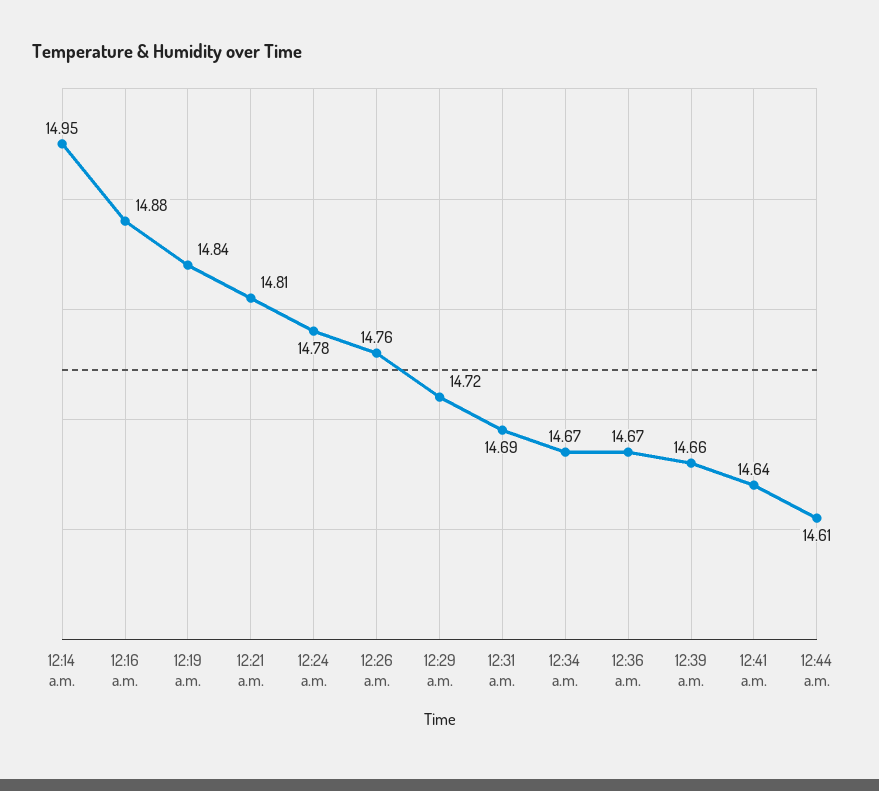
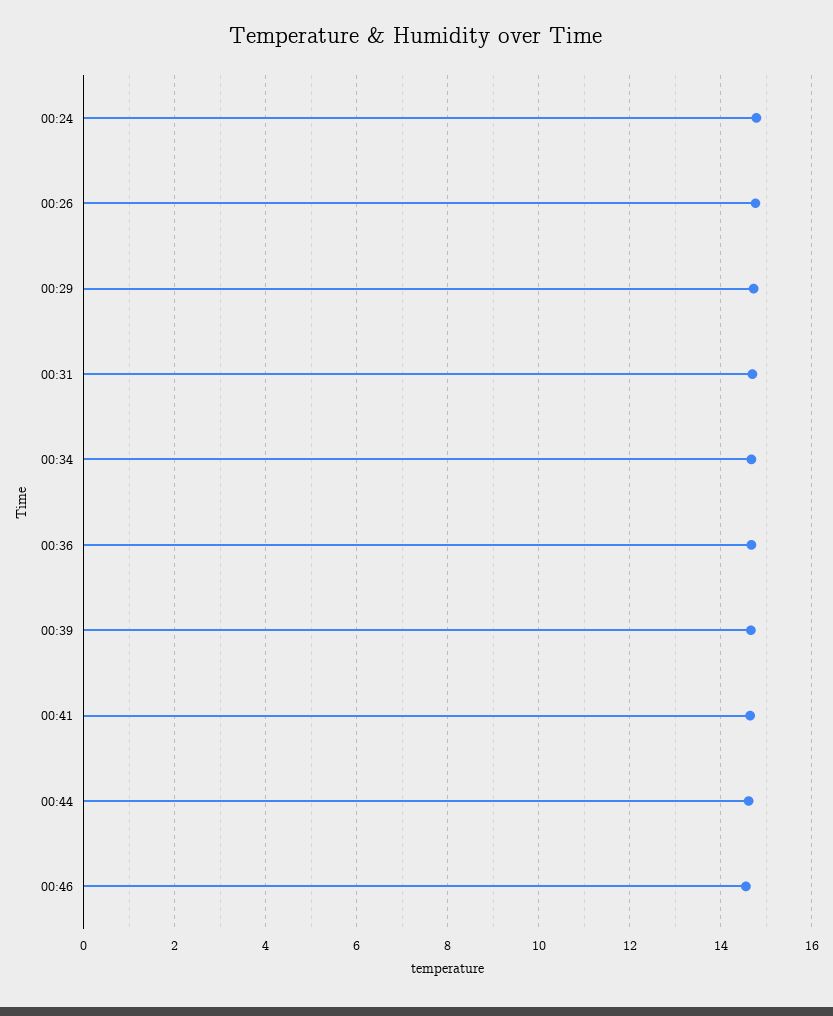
12:14 a.m.: 14.95 -> none
12:16 a.m.: 14.88 -> none
12:19 a.m.: 14.84 -> none
12:21 a.m.: 14.81 -> none
00:46: none -> 14.6

